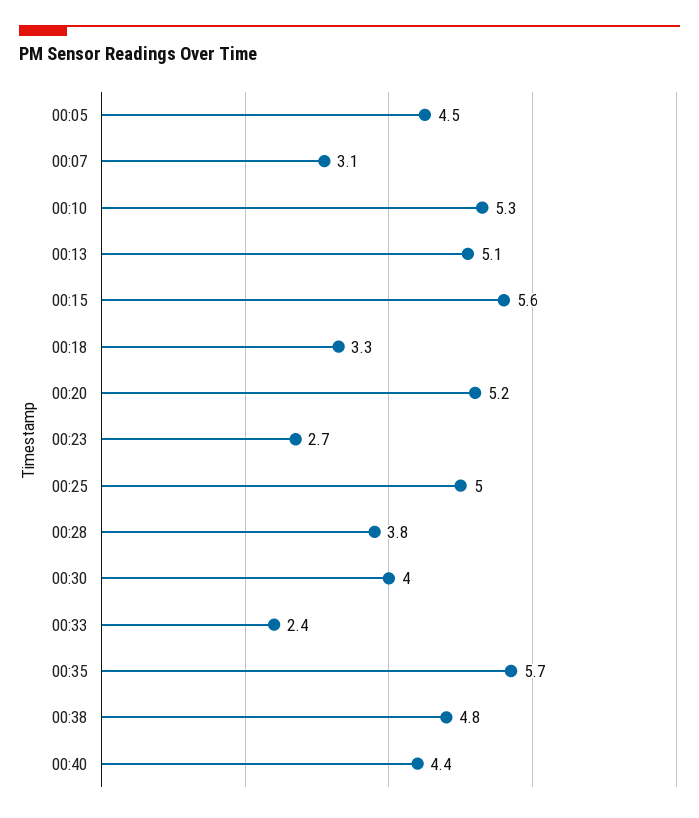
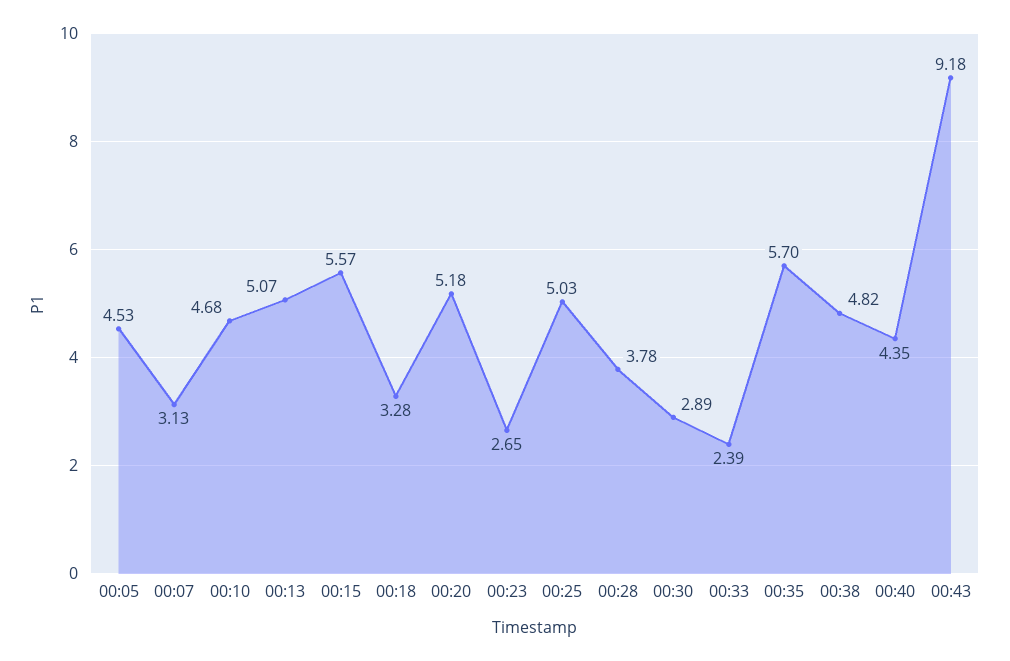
00:10: 5.3 -> 4.68
00:30: 4 -> 2.89
00:43: none -> 9.18

